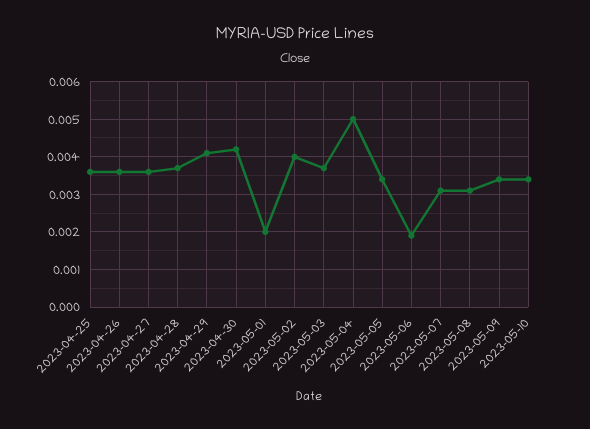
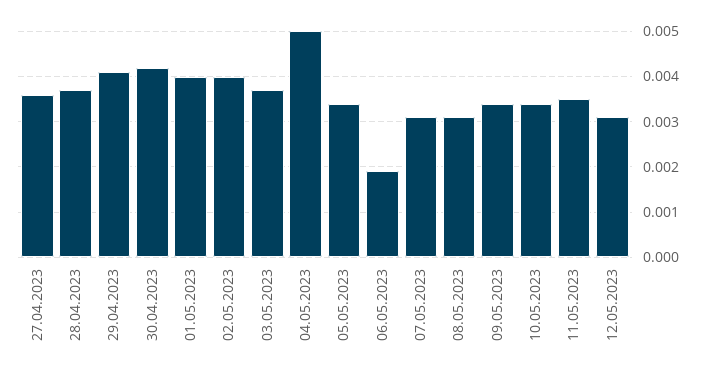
2023-04-25: 0.0035 -> none
2023-04-26: 0.0035 -> none
2023-05-01: 0.002 -> 0.004
11.05.2023: none -> 0.0035
12.05.2023: none -> 0.003

